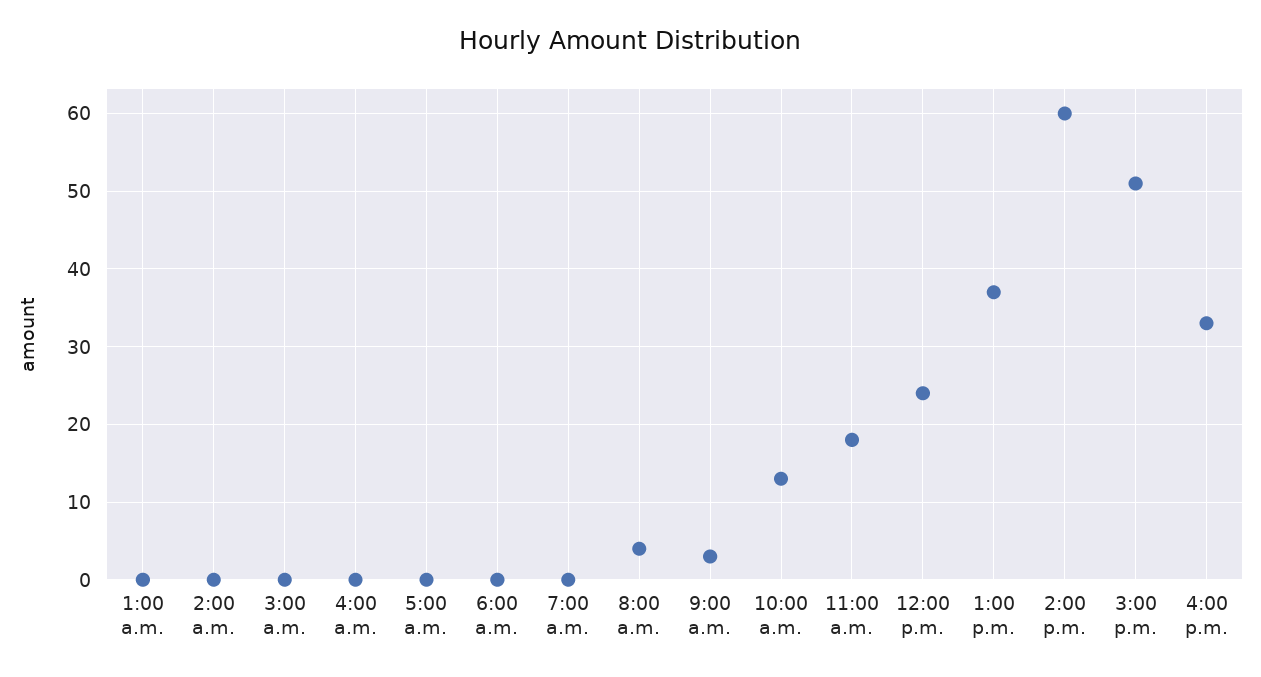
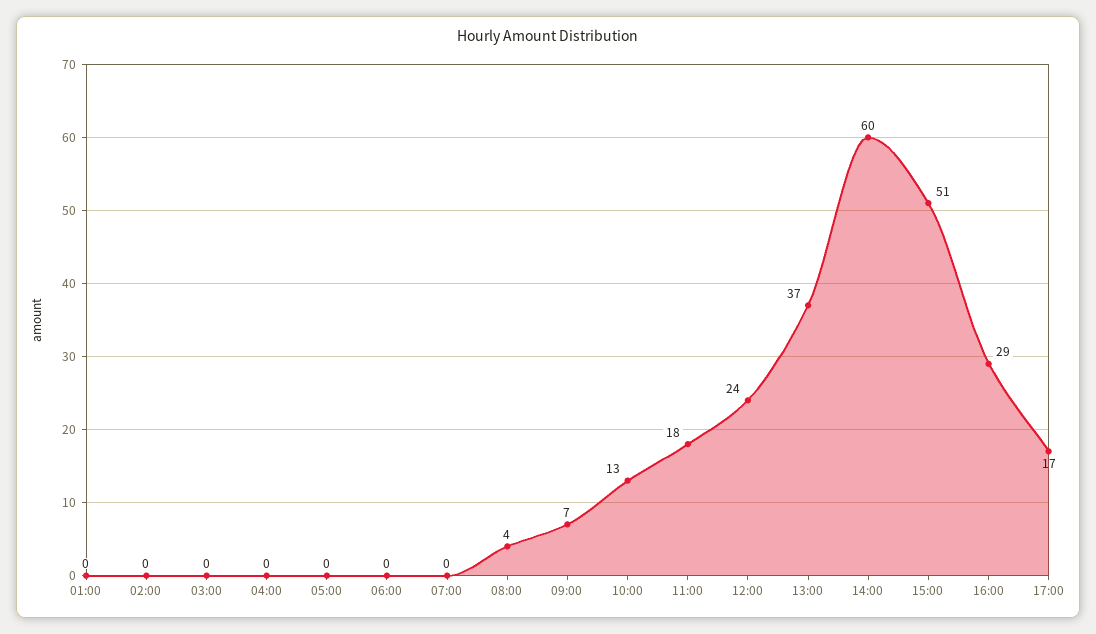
9:00 a.m.: 3 -> 7
4:00 p.m.: 33 -> 29
17:00: none -> 17

